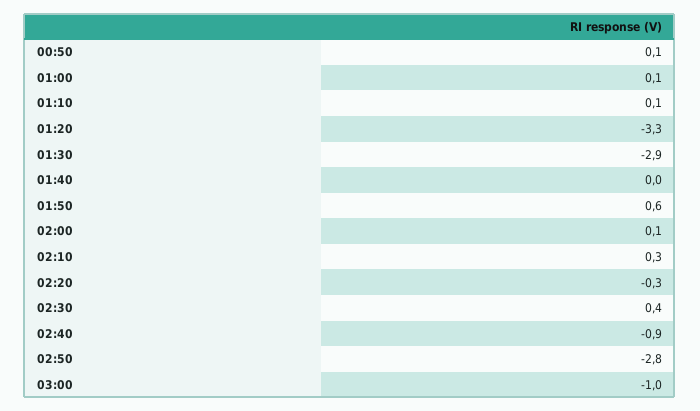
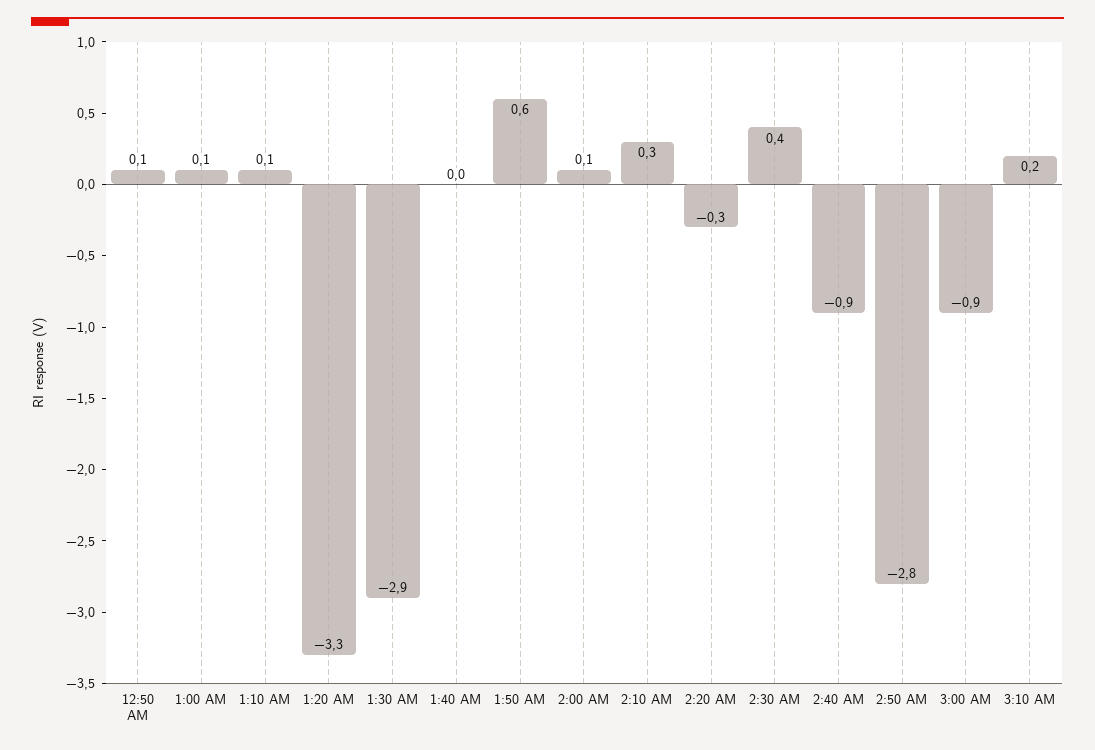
03:00: -1 -> -0.9
3:10 AM: none -> 0.2

